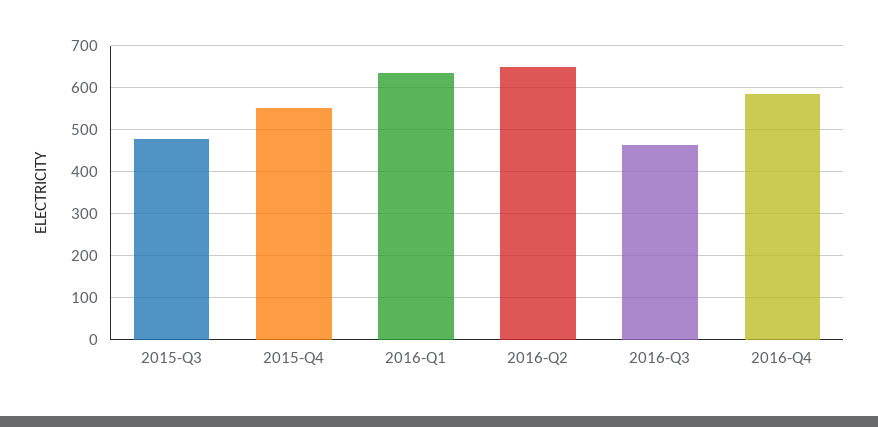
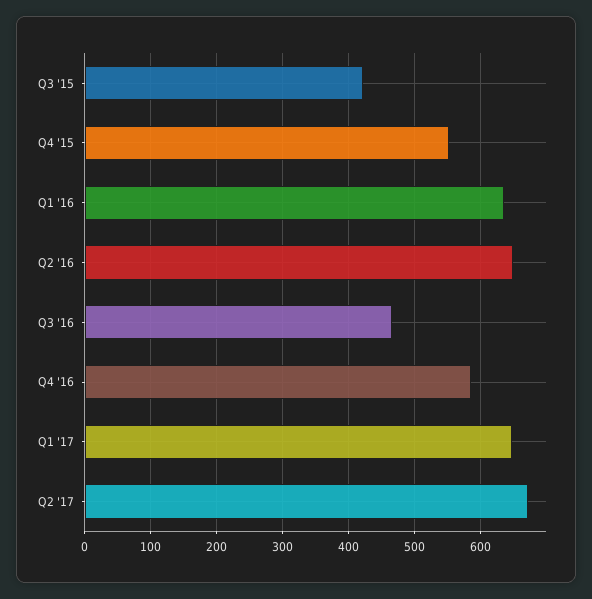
2015-Q3: 480 -> 420
Q1 '17: none -> 650
Q2 '17: none -> 670

